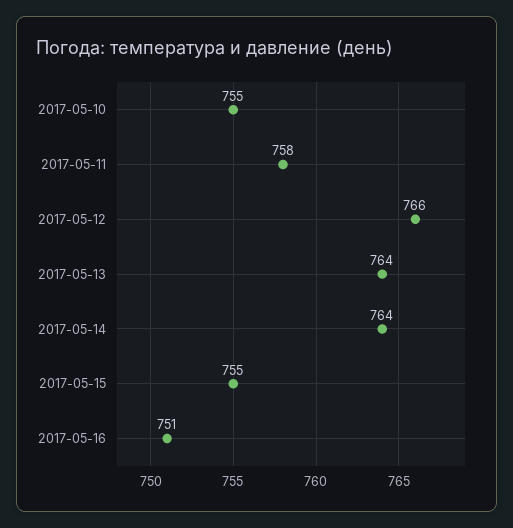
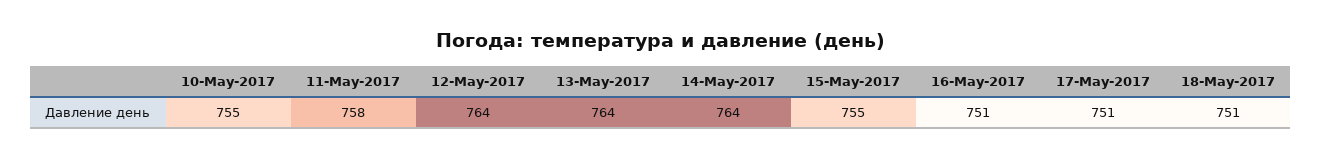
2017-05-12: 766 -> 764
17-May-2017: none -> 751
18-May-2017: none -> 751

